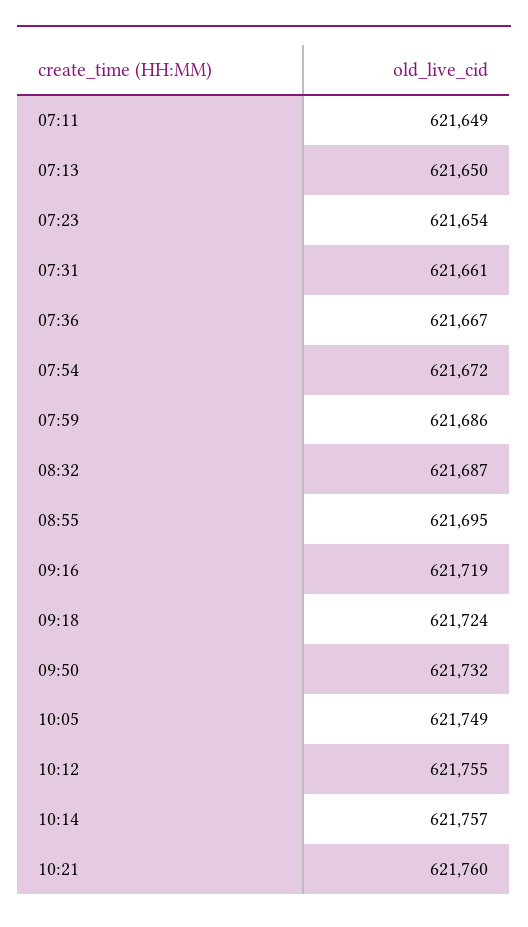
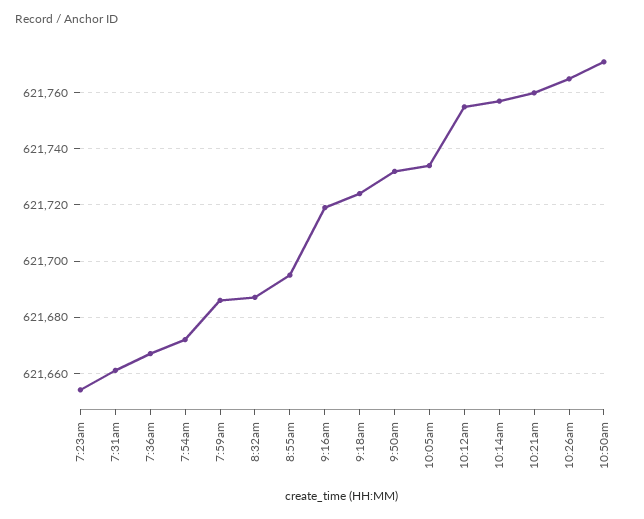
07:11: 621649 -> none
07:13: 621650 -> none
10:05: 621749 -> 621735
10:26am: none -> 621765
10:50am: none -> 621770

